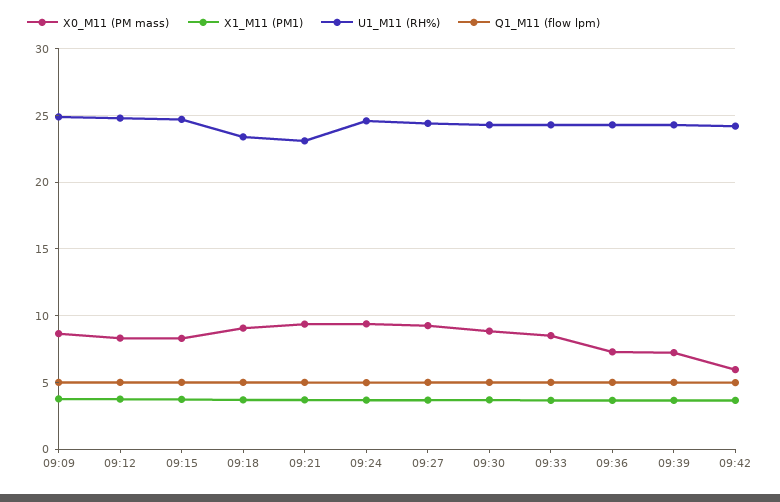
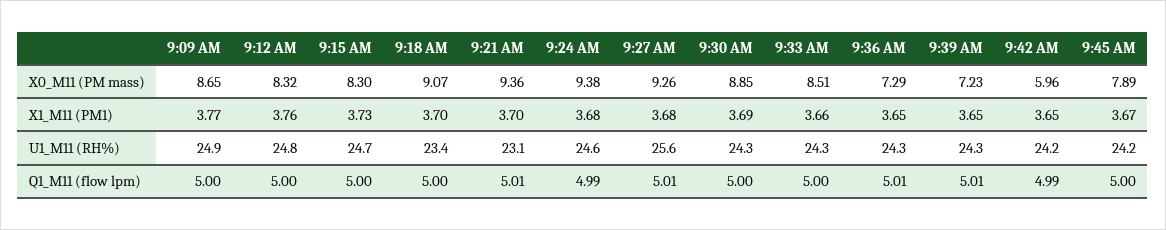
U1_M11 (RH%), 09:27: 24.5 -> 25.6
X0_M11 (PM mass), 9:45 AM: none -> 7.89
X1_M11 (PM1), 9:45 AM: none -> 3.67
U1_M11 (RH%), 9:45 AM: none -> 24.2
Q1_M11 (flow lpm), 9:45 AM: none -> 5

